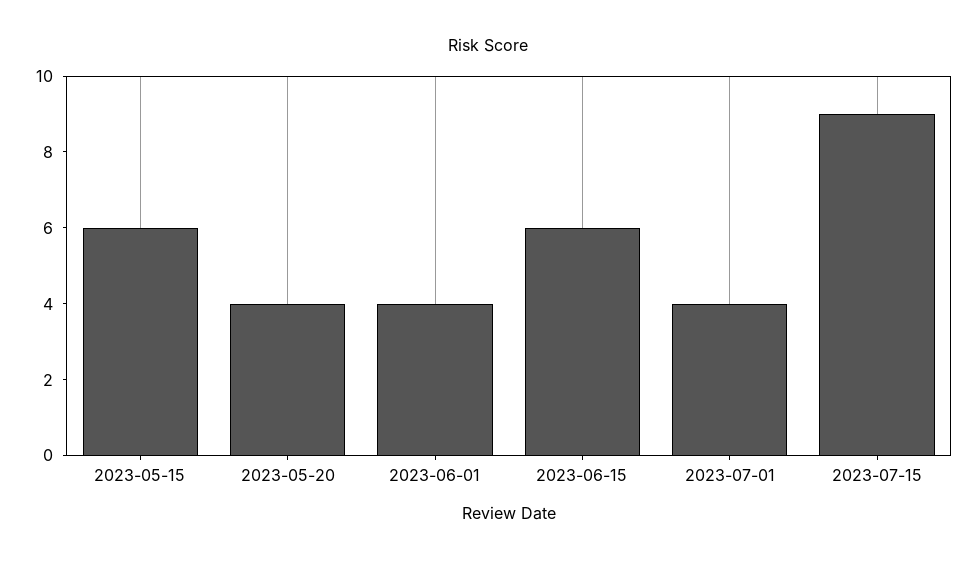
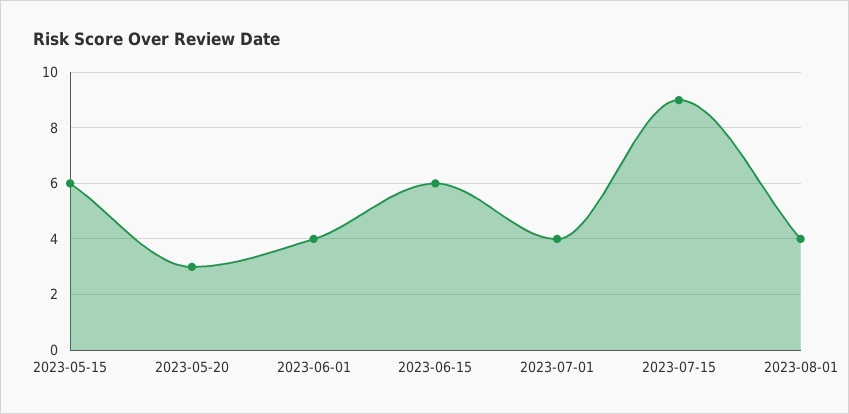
2023-05-20: 4 -> 3
2023-08-01: none -> 4

